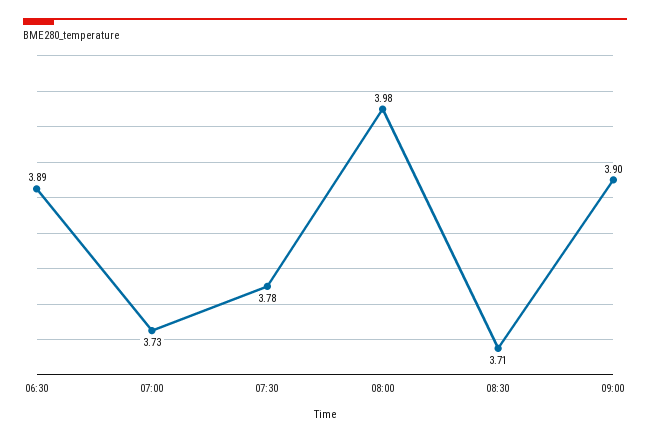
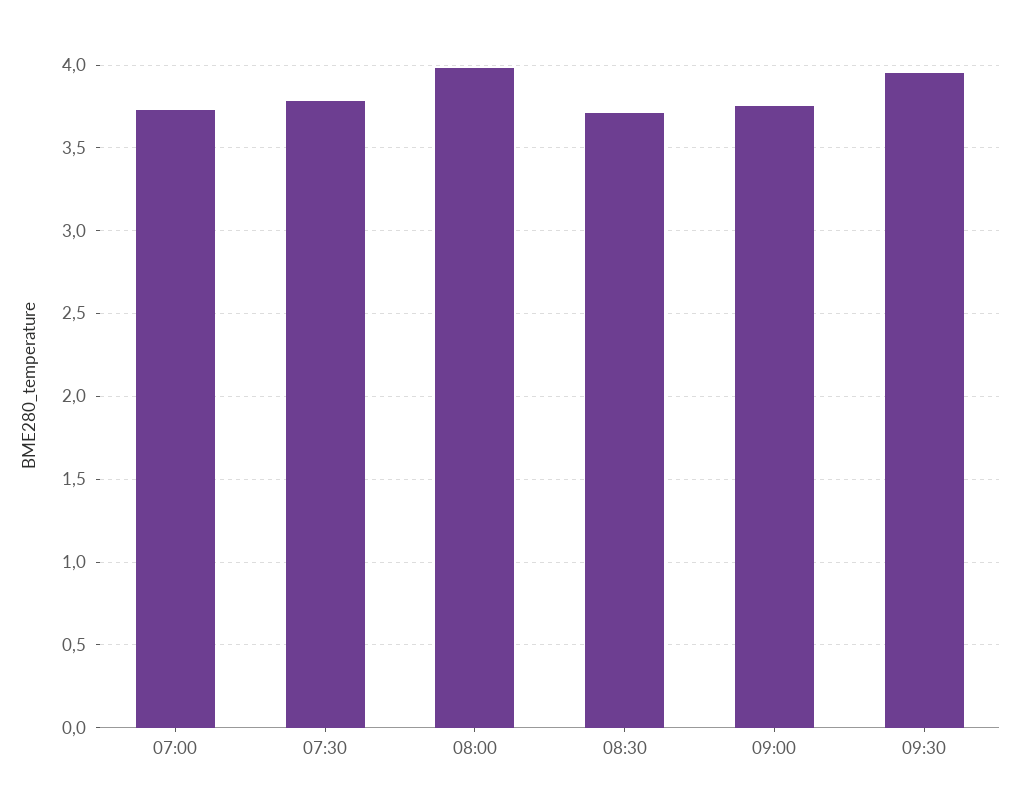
06:30: 3.89 -> none
09:00: 3.9 -> 3.75
09:30: none -> 3.95

